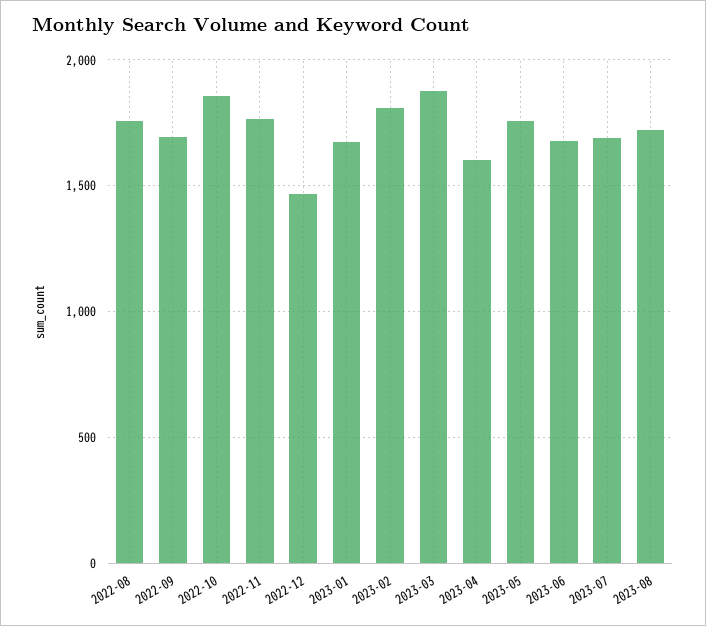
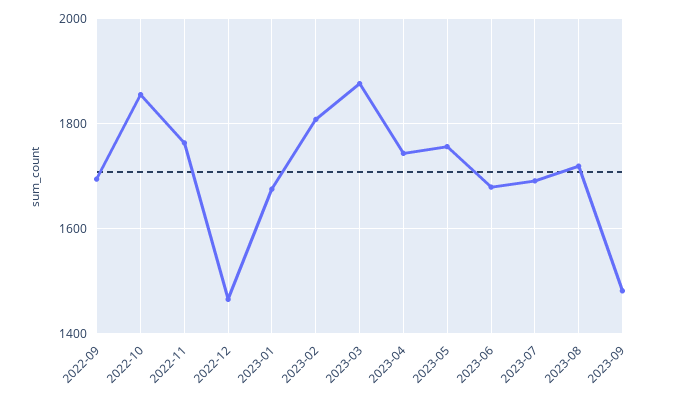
2022-08: 1750 -> none
2023-04: 1600 -> 1740
2023-09: none -> 1480

